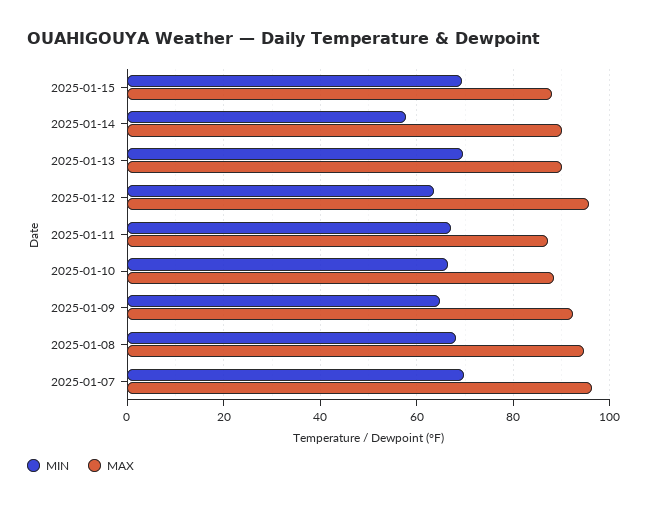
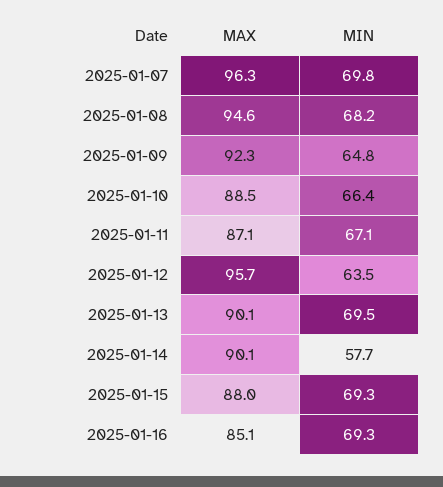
MAX, 2025-01-16: none -> 85.1
MIN, 2025-01-16: none -> 69.3

